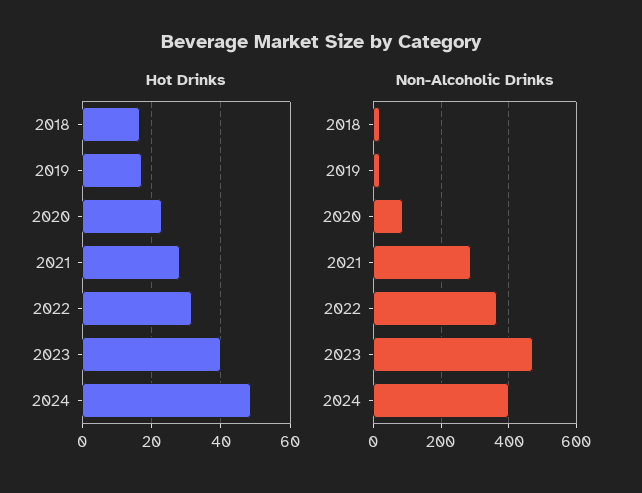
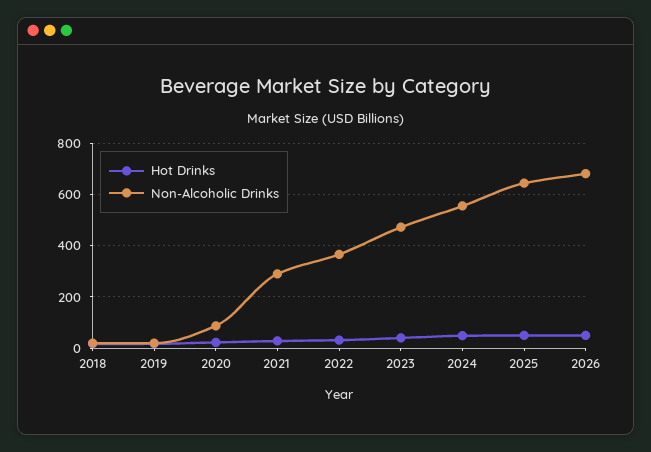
Non-Alcoholic Drinks, 2024: 400 -> 550
Hot Drinks, 2025: none -> 50
Non-Alcoholic Drinks, 2025: none -> 650
Hot Drinks, 2026: none -> 50
Non-Alcoholic Drinks, 2026: none -> 675

